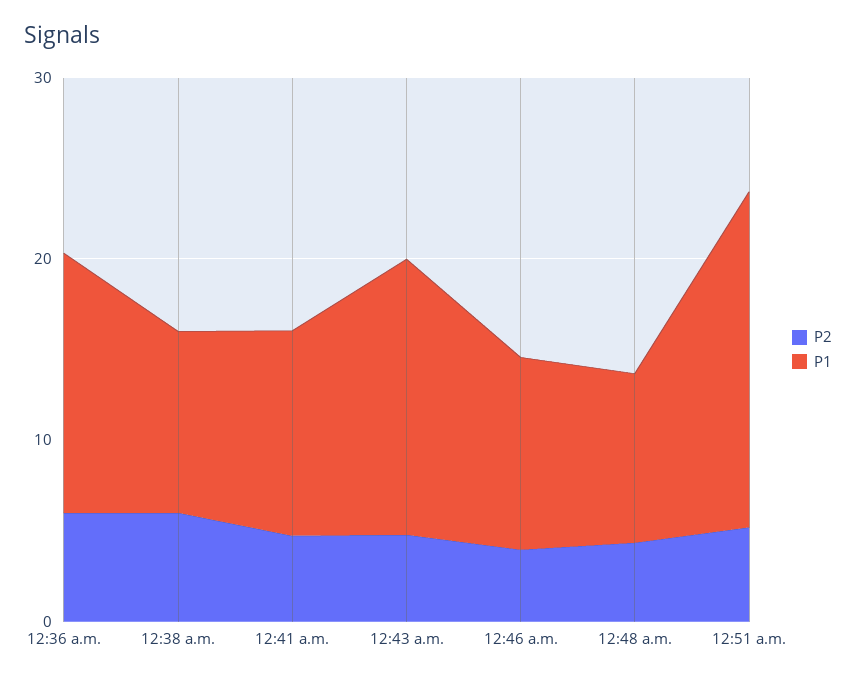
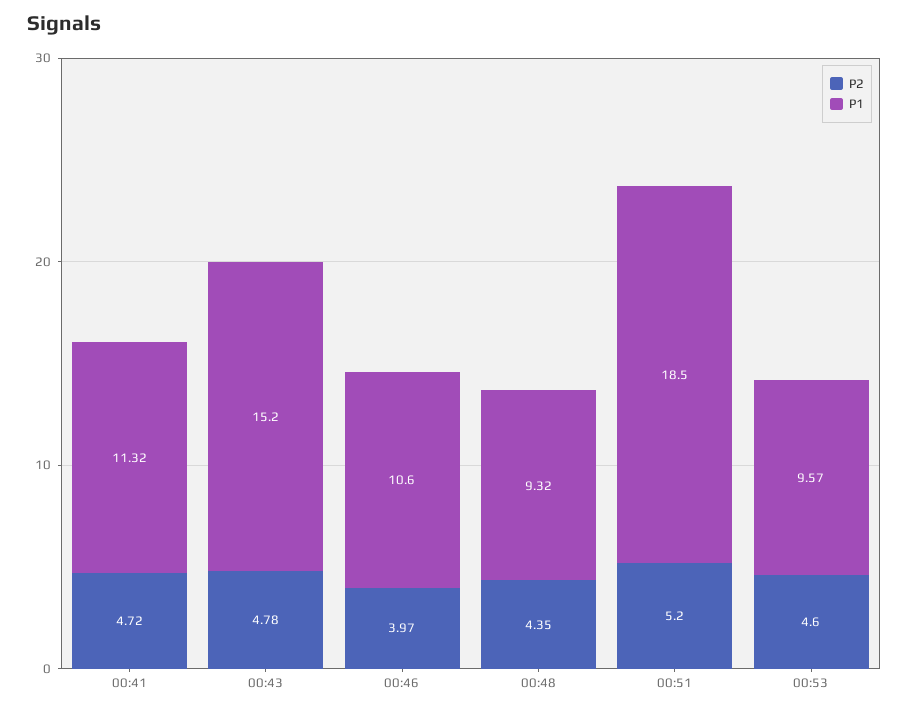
P2, 12:36 a.m.: 6 -> none
P1, 12:36 a.m.: 14 -> none
P2, 12:38 a.m.: 6 -> none
P1, 12:38 a.m.: 10 -> none
P2, 00:53: none -> 4.6
P1, 00:53: none -> 9.57

